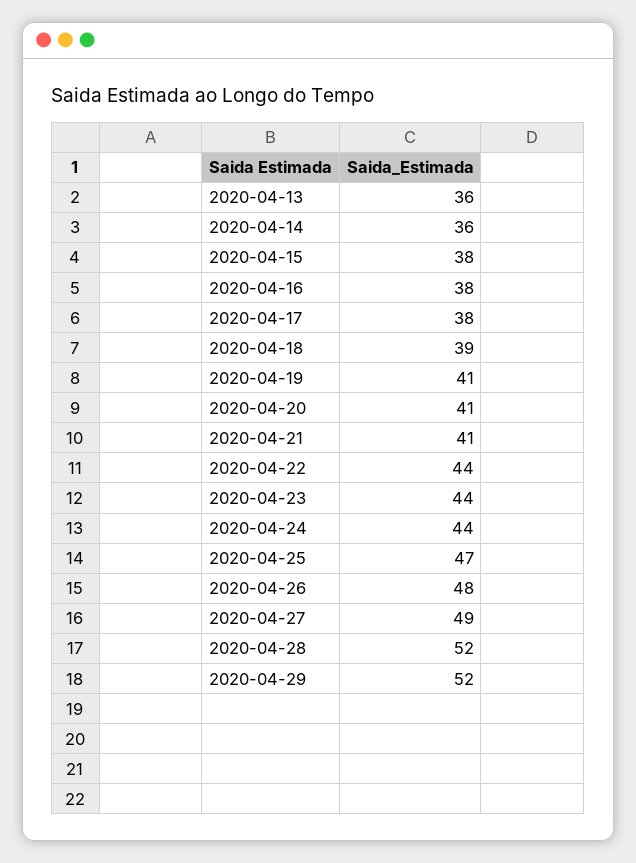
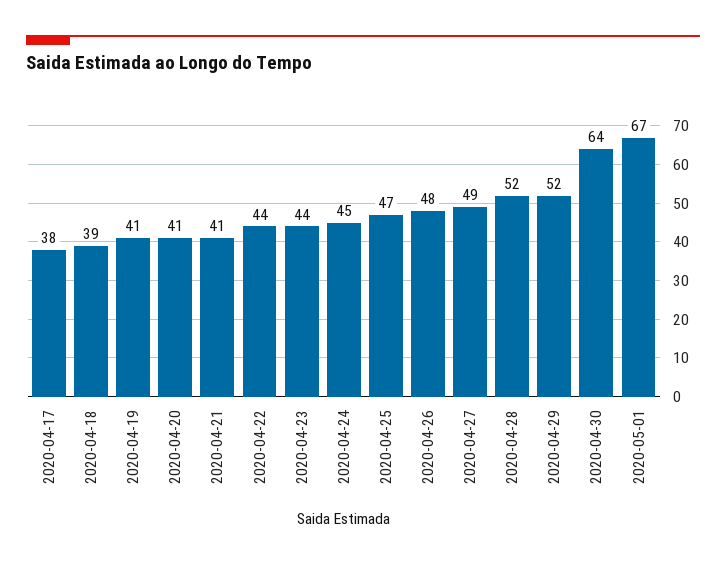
2020-04-13: 36 -> none
2020-04-14: 36 -> none
2020-04-15: 38 -> none
2020-04-16: 38 -> none
2020-04-24: 44 -> 45
2020-04-30: none -> 64
2020-05-01: none -> 67

